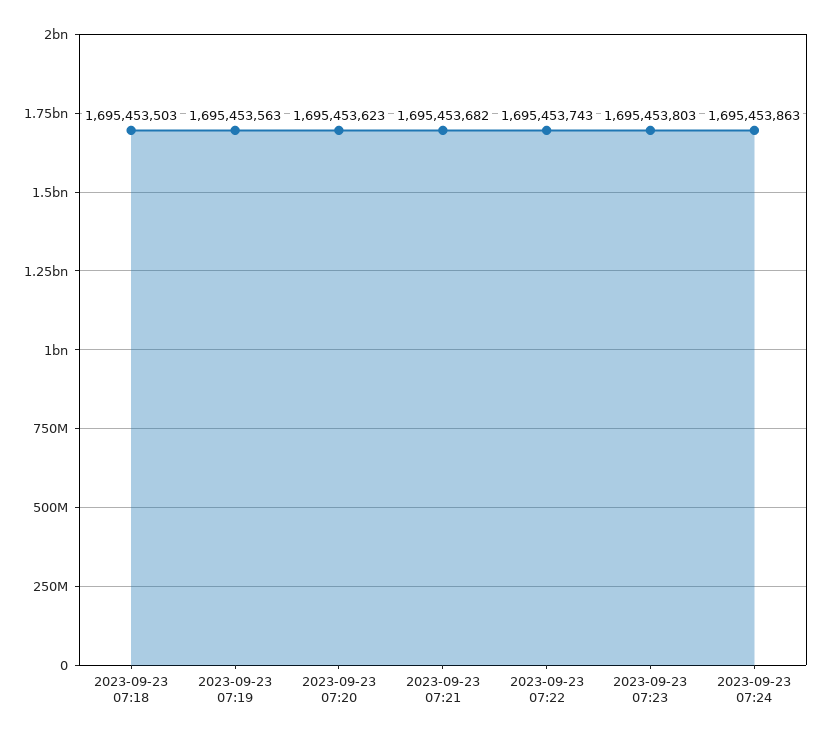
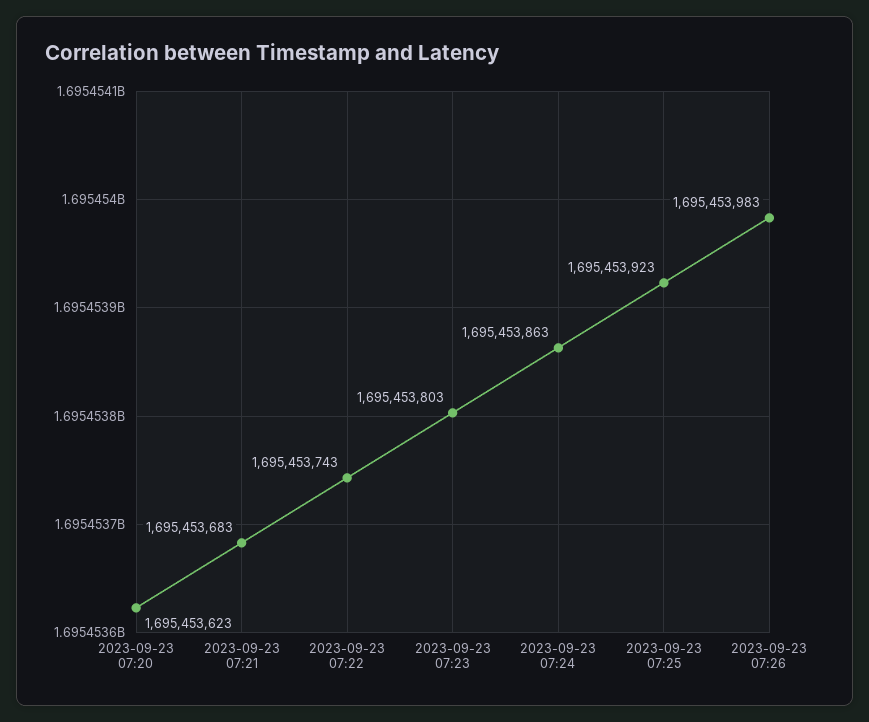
2023-09-23 07:18: 1695453503 -> none
2023-09-23 07:19: 1695453563 -> none
2023-09-23 07:21: 1695453682 -> 1695453683
2023-09-23 07:25: none -> 1695453923
2023-09-23 07:26: none -> 1695453983

